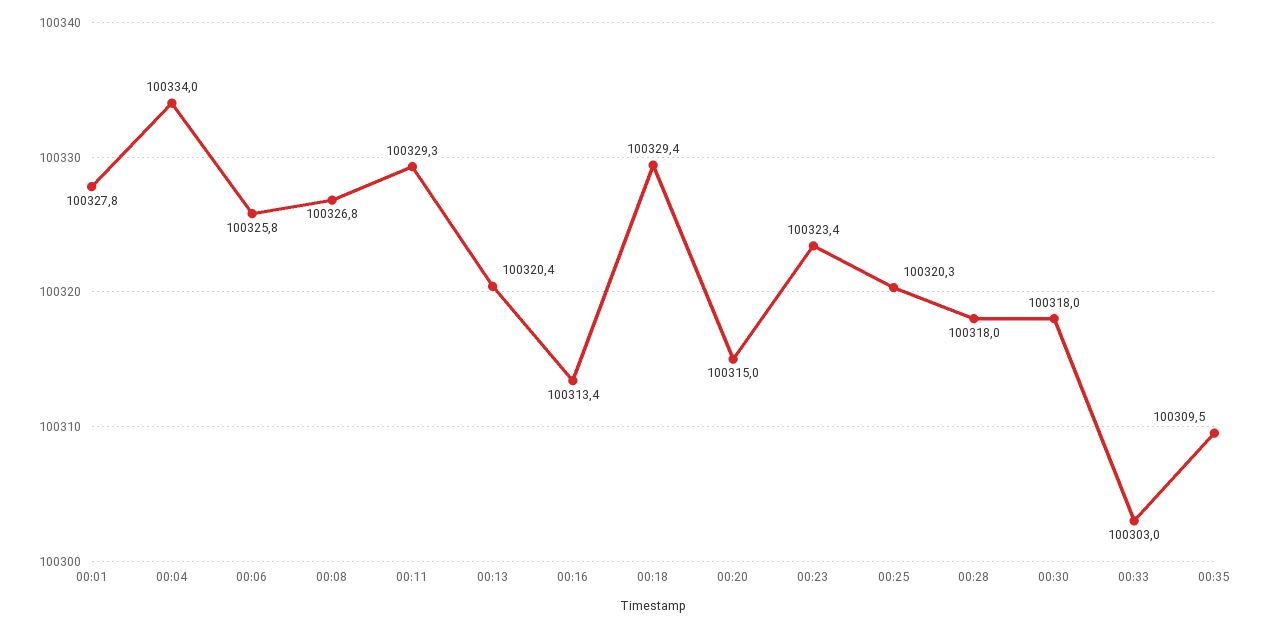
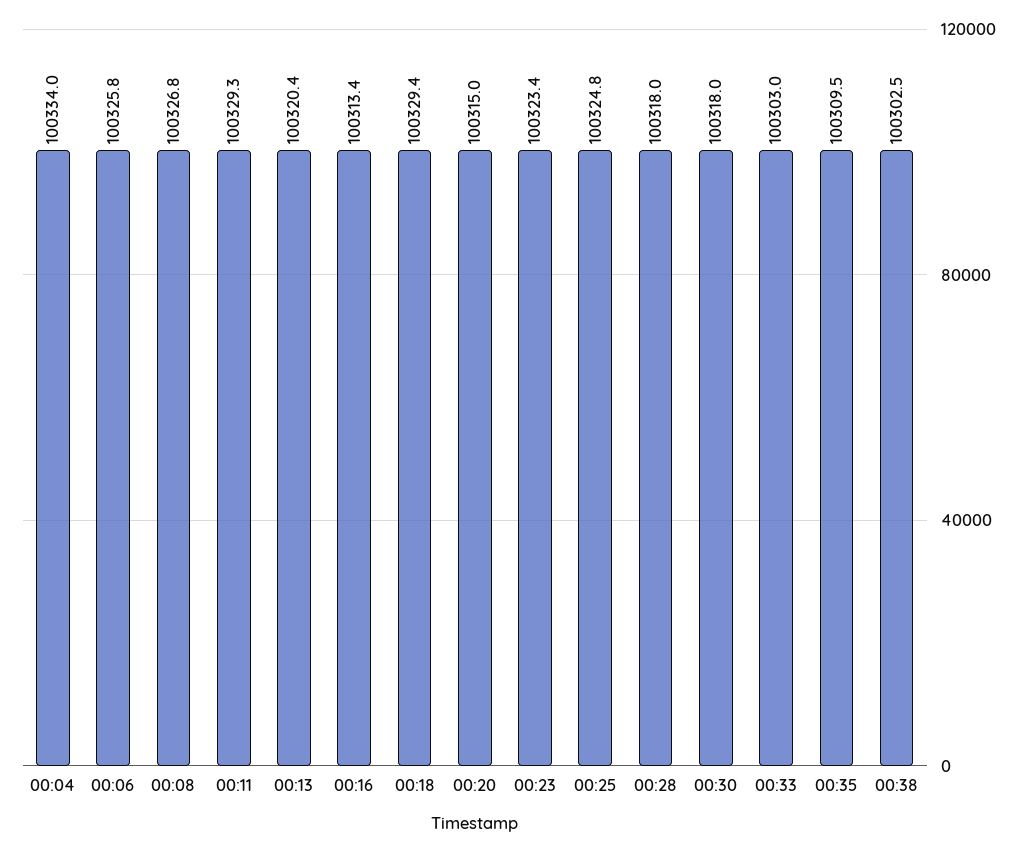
00:01: 100327.8 -> none
00:25: 100320.3 -> 100324.8
00:38: none -> 100302.5

